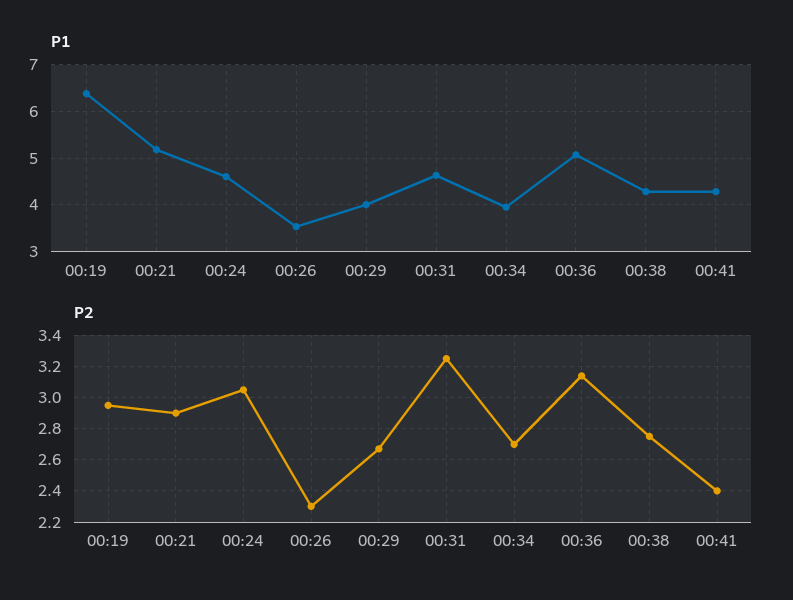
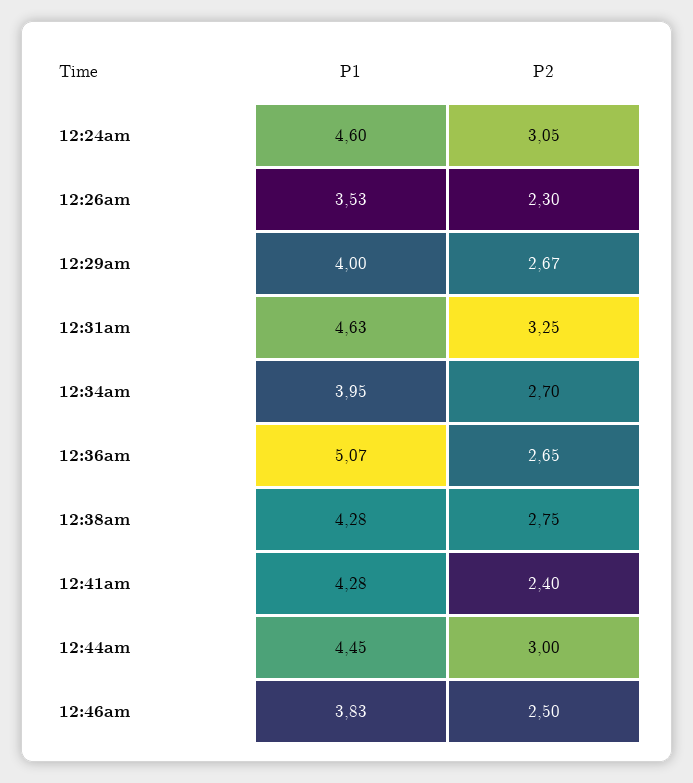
P1, 00:19: 6.4 -> none
P1, 00:21: 5.2 -> none
P2, 00:19: 2.95 -> none
P2, 00:21: 2.9 -> none
P2, 00:36: 3.15 -> 2.65
P1, 12:44am: none -> 4.45
P2, 12:44am: none -> 3
P1, 12:46am: none -> 3.83
P2, 12:46am: none -> 2.5

